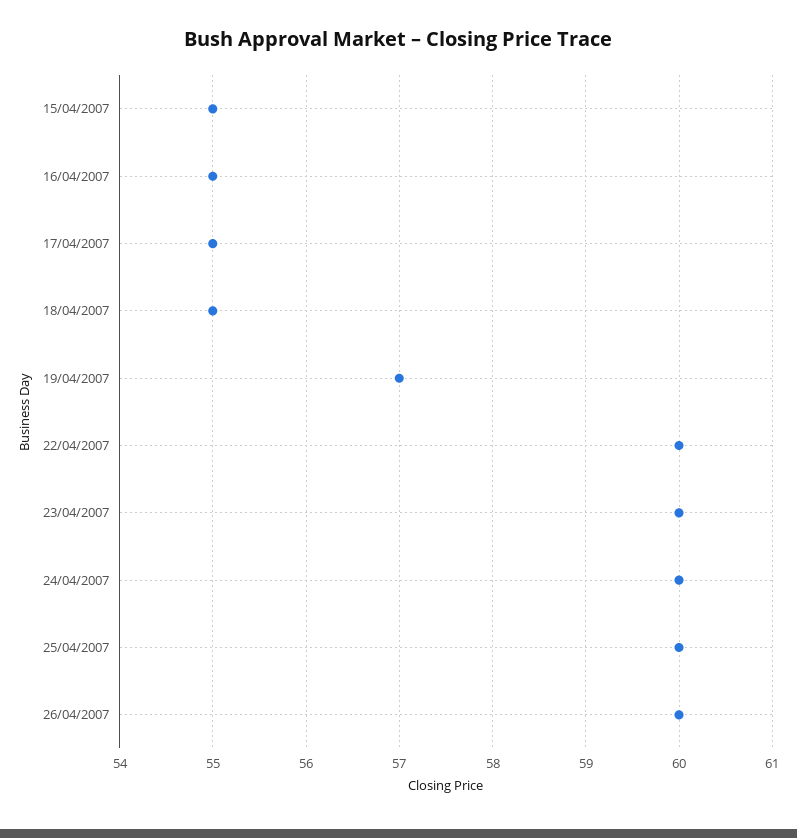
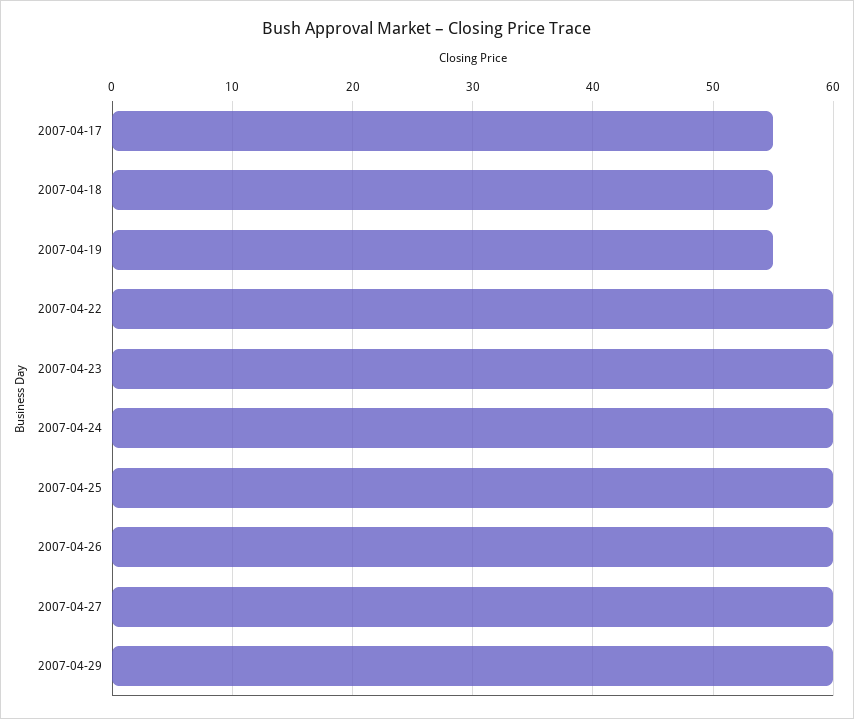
15/04/2007: 55 -> none
16/04/2007: 55 -> none
19/04/2007: 57 -> 55
2007-04-27: none -> 60
2007-04-29: none -> 60

